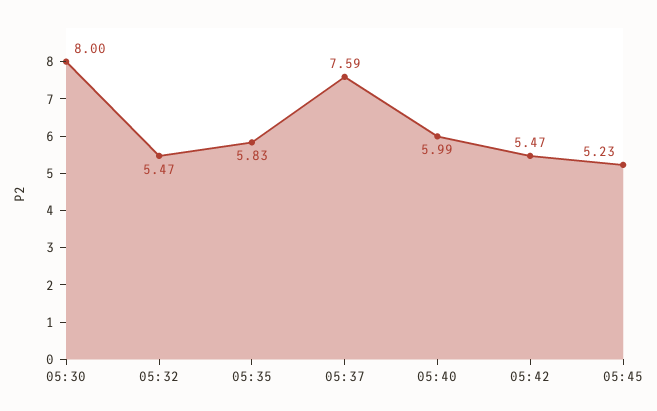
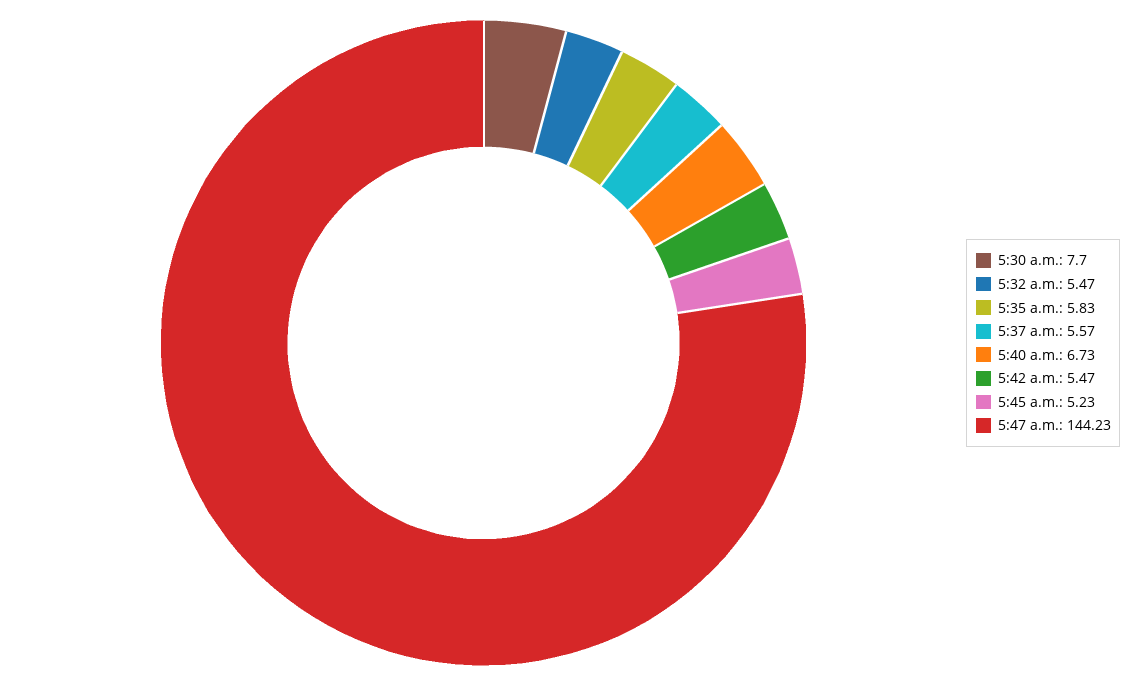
05:30: 8 -> 7.7
05:37: 7.59 -> 5.57
05:40: 5.99 -> 6.73
5:47 a.m.: none -> 144.23

